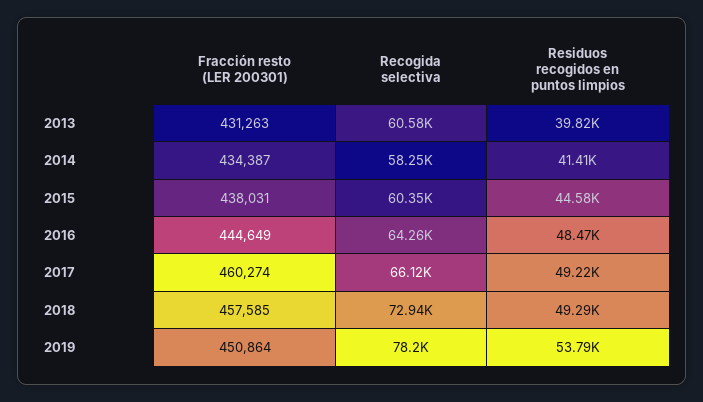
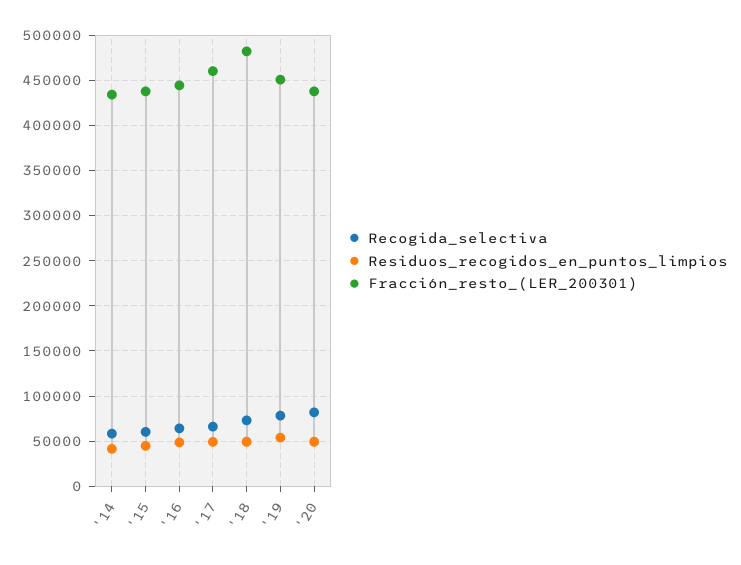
Fracción resto (LER 200301), 2013: 431263 -> none
Recogida selectiva, 2013: 60580 -> none
Residuos recogidos en puntos limpios, 2013: 39820 -> none
Fracción resto (LER 200301), 2018: 457585 -> 480000
Recogida selectiva, '20: none -> 80000
Residuos recogidos en puntos limpios, '20: none -> 50000
Fracción resto (LER 200301), '20: none -> 440000

